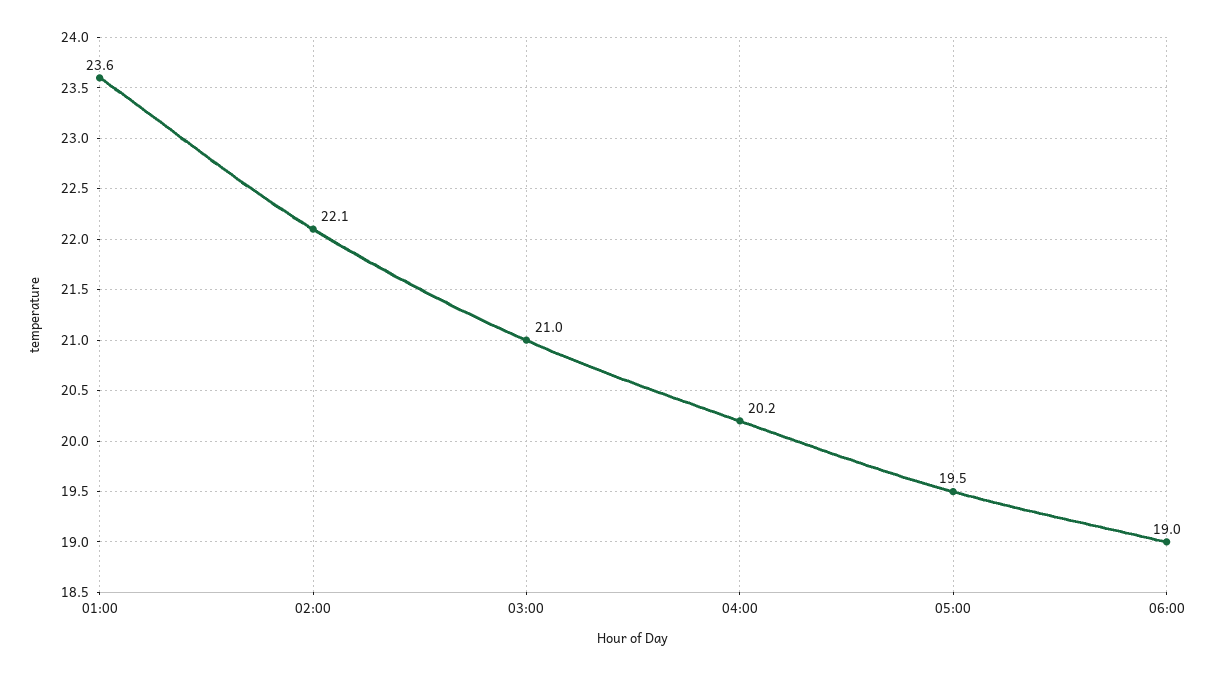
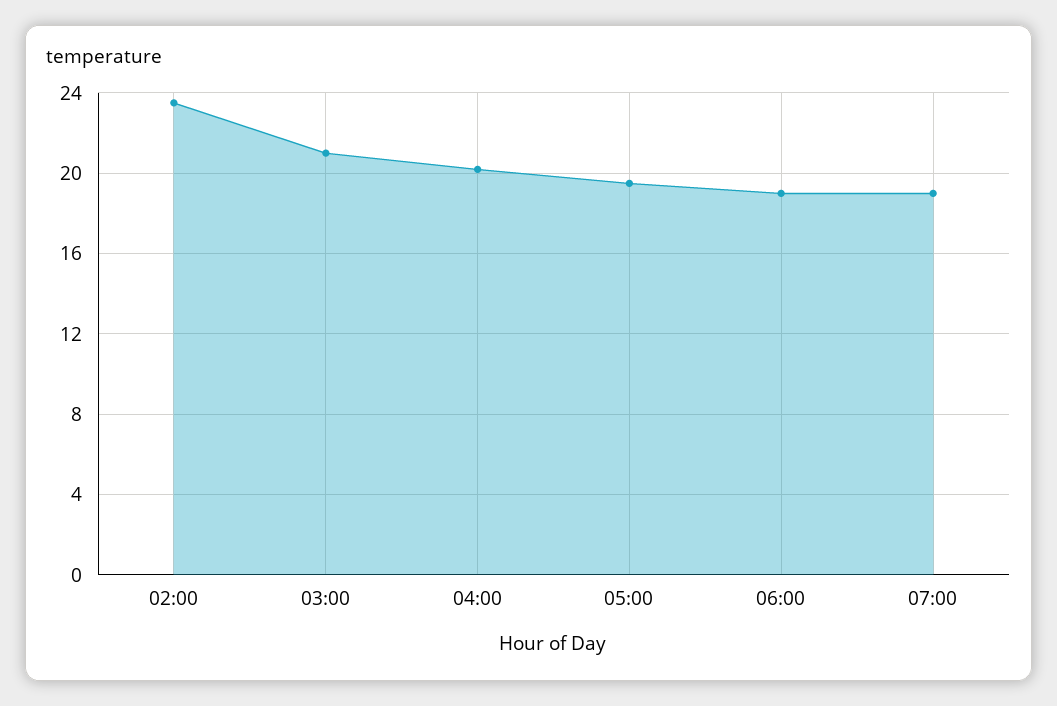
01:00: 23.6 -> none
02:00: 22.1 -> 23.5
07:00: none -> 19

